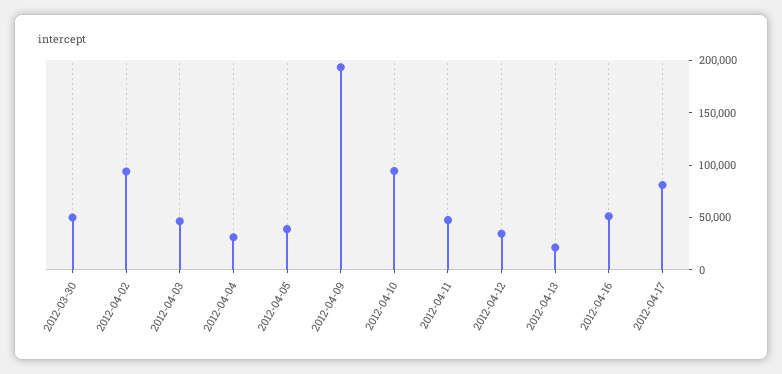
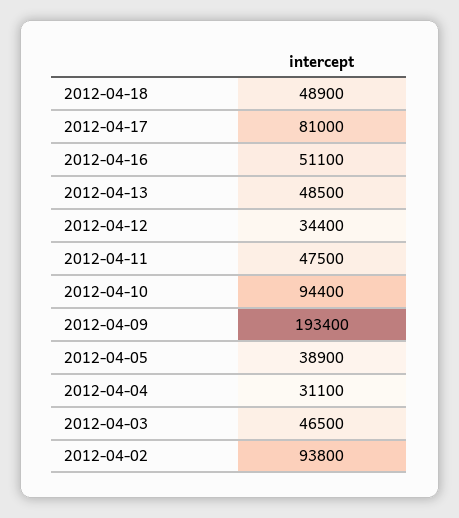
2012-03-30: 50000 -> none
2012-04-13: 20000 -> 48500
2012-04-18: none -> 48900

